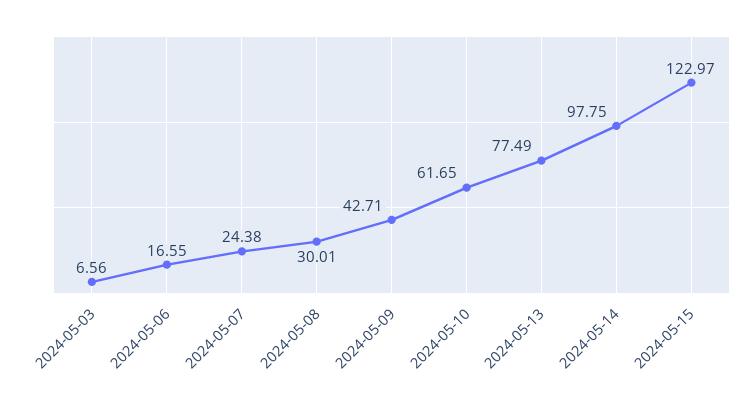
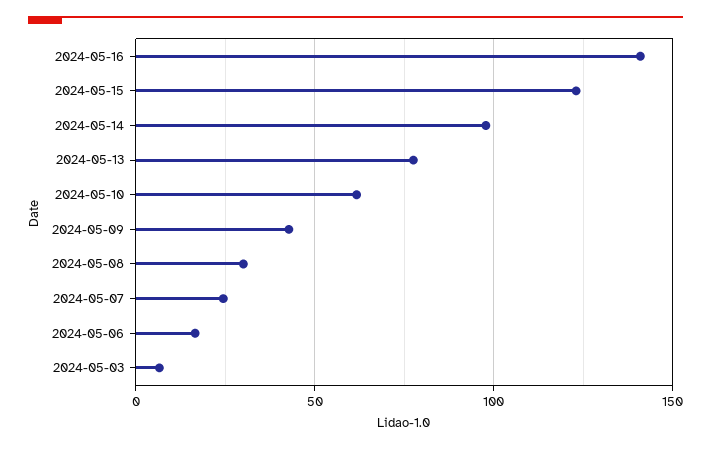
2024-05-16: none -> 140

